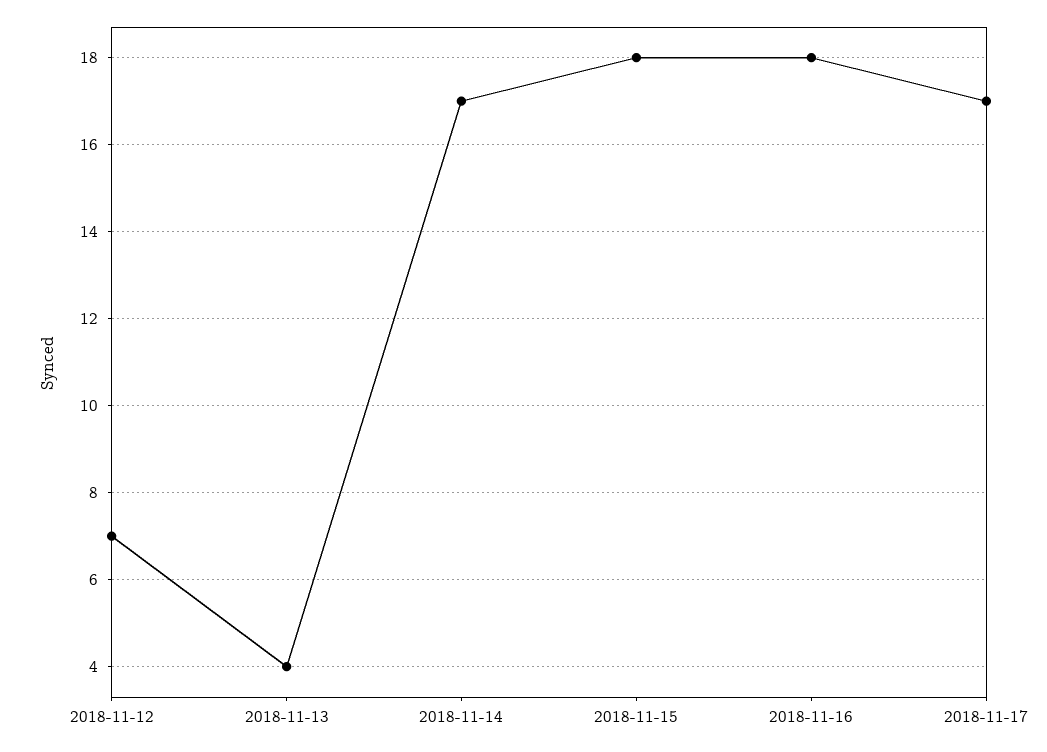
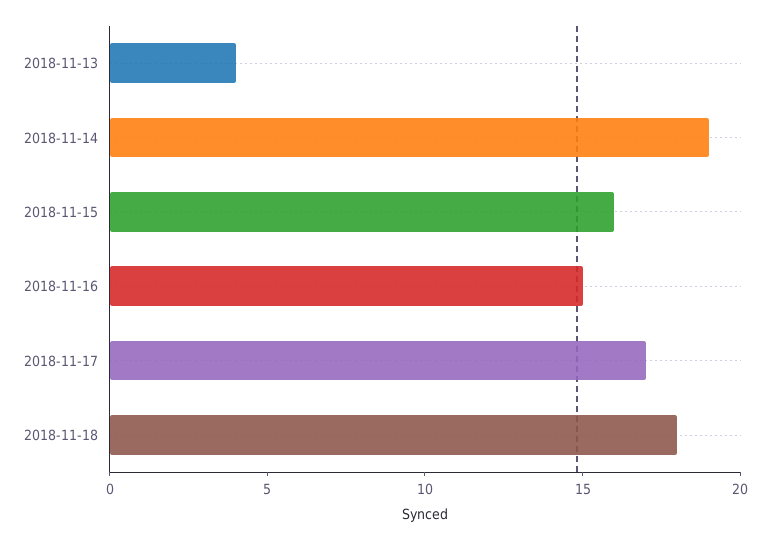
2018-11-12: 7 -> none
2018-11-14: 17 -> 19
2018-11-15: 18 -> 16
2018-11-16: 18 -> 15
2018-11-18: none -> 18

